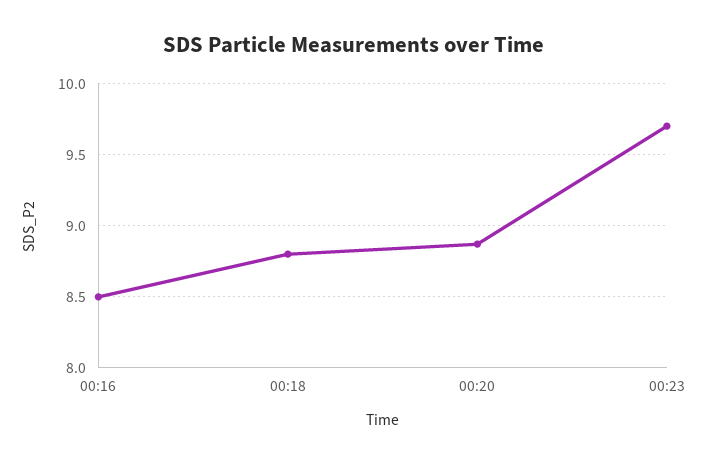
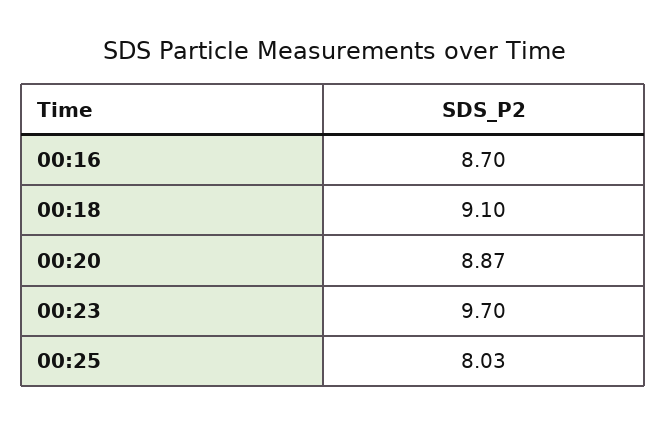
00:16: 8.5 -> 8.7
00:18: 8.8 -> 9.1
00:25: none -> 8.03

